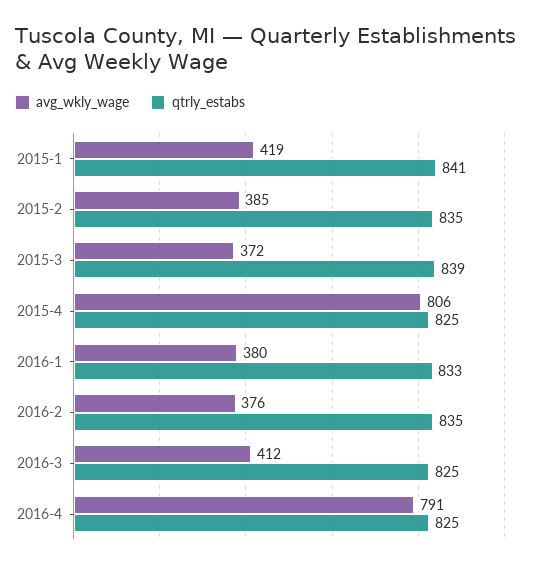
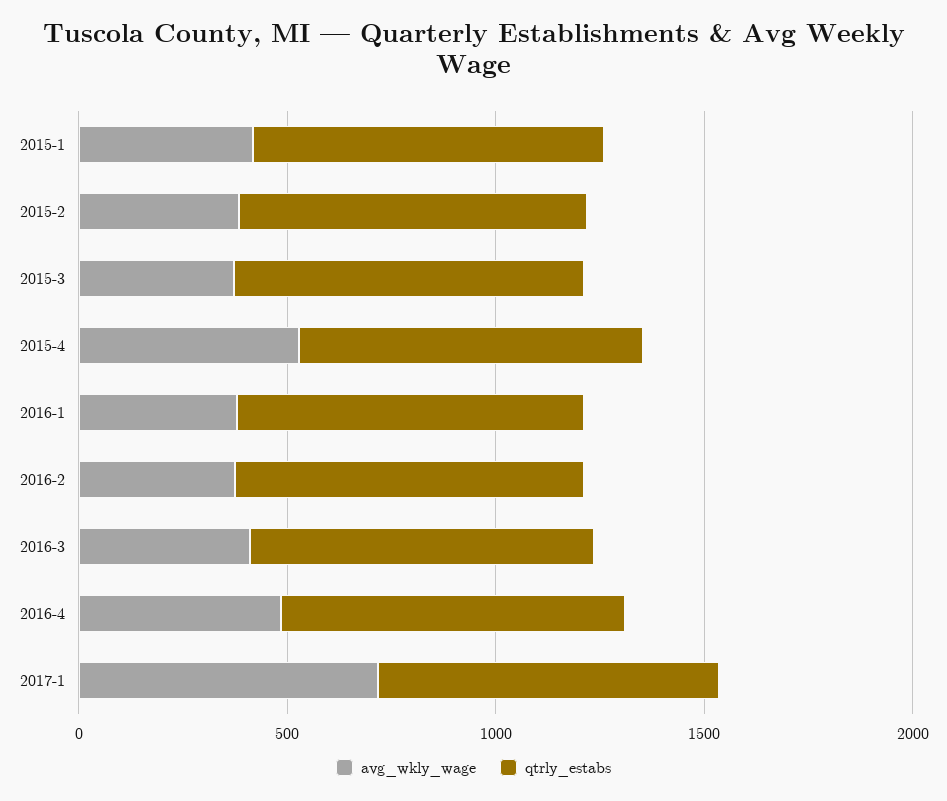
avg_wkly_wage, 2015-4: 806 -> 500
avg_wkly_wage, 2016-4: 791 -> 500
avg_wkly_wage, 2017-1: none -> 700
qtrly_estabs, 2017-1: none -> 800

